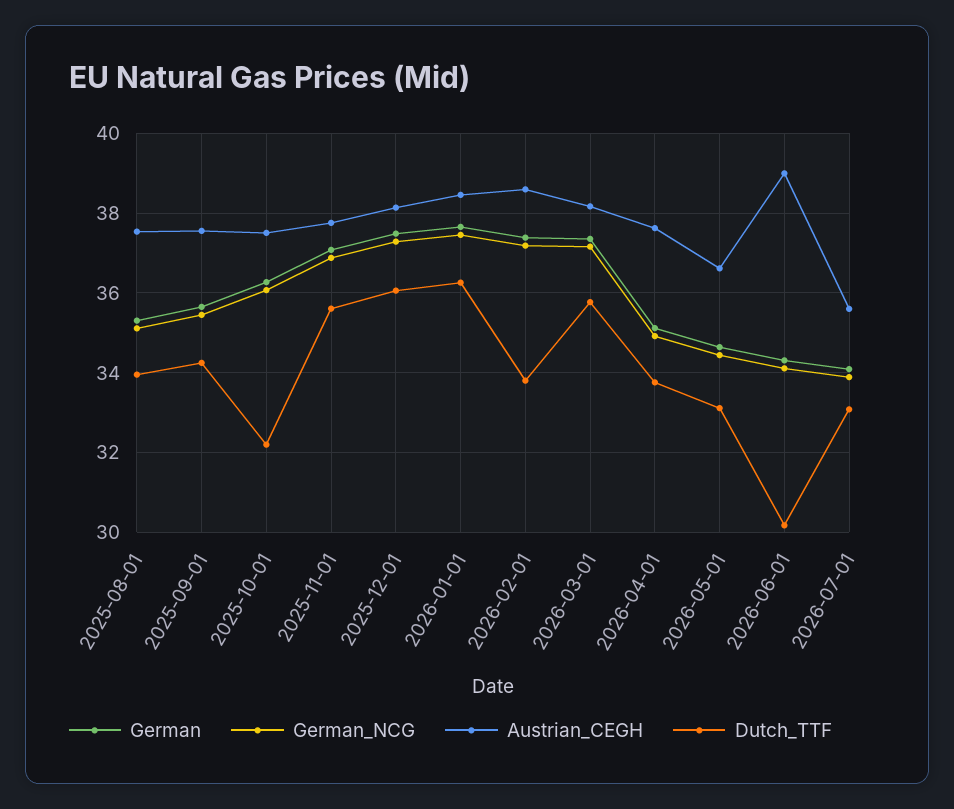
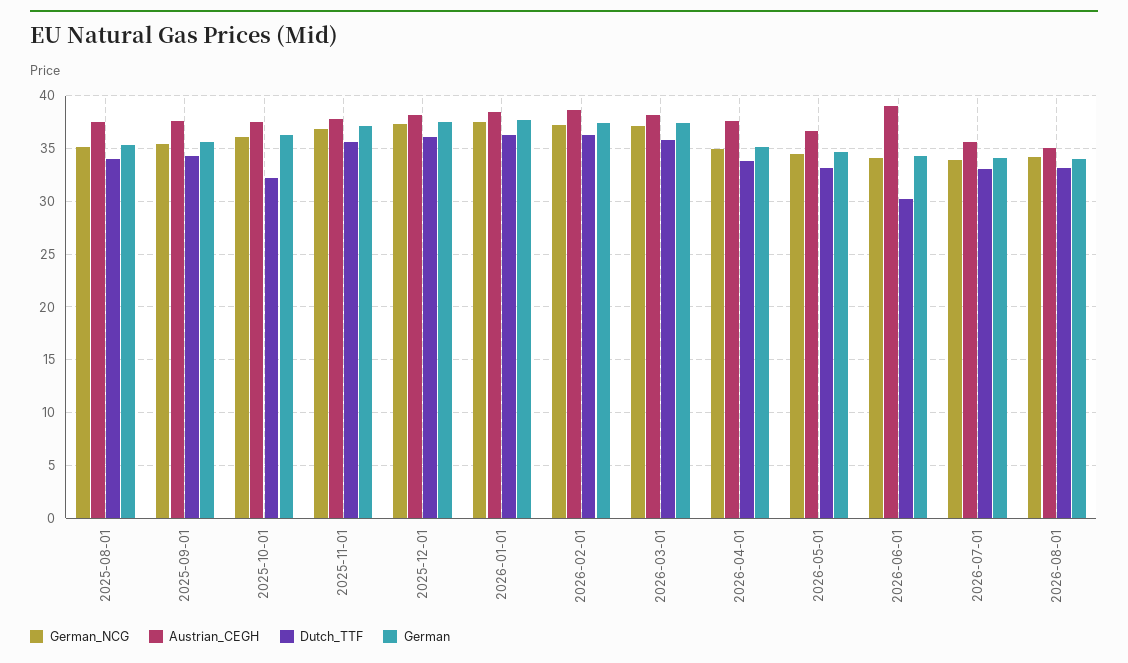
Dutch_TTF, 2026-02-01: 33.8 -> 36
German_NCG, 2026-08-01: none -> 34
Austrian_CEGH, 2026-08-01: none -> 35
Dutch_TTF, 2026-08-01: none -> 33
German, 2026-08-01: none -> 34

